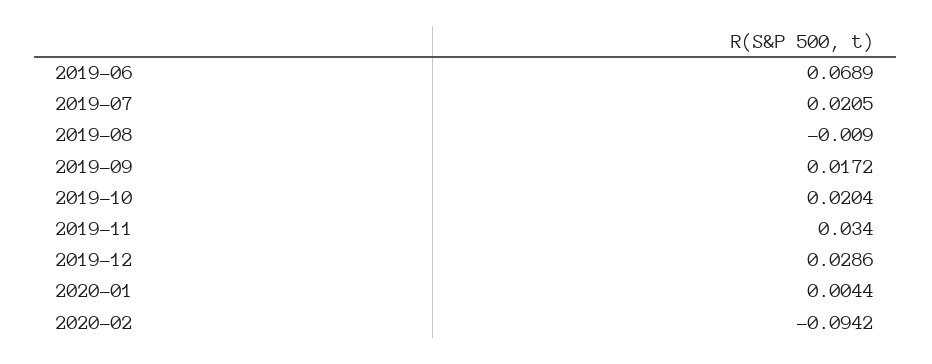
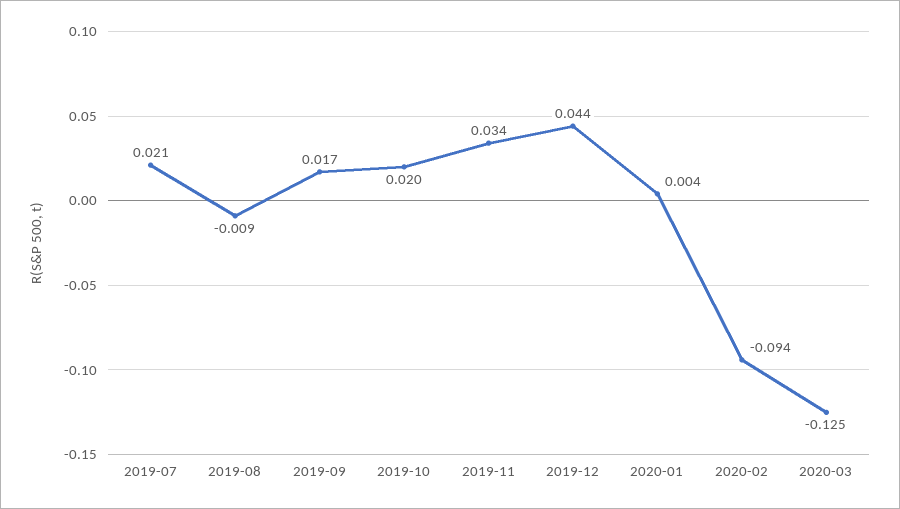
2019-06: 0.0689 -> none
2019-12: 0.0286 -> 0.044
2020-03: none -> -0.125

